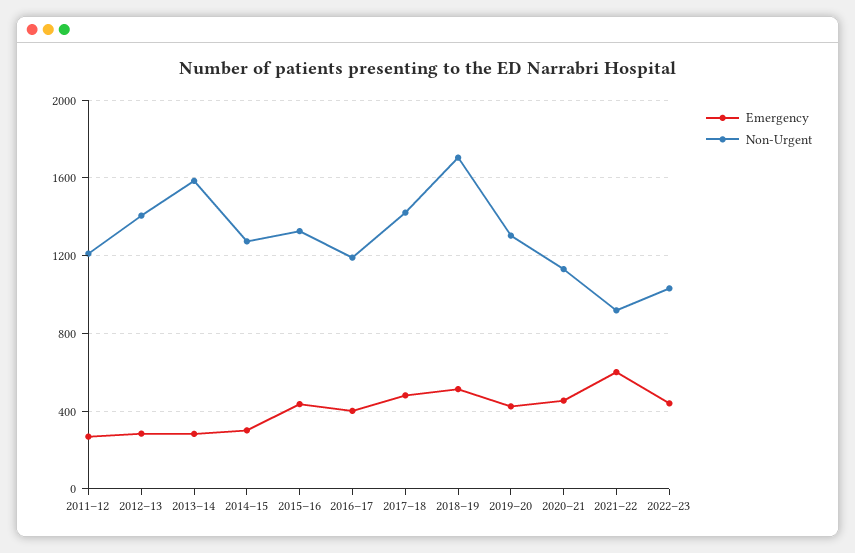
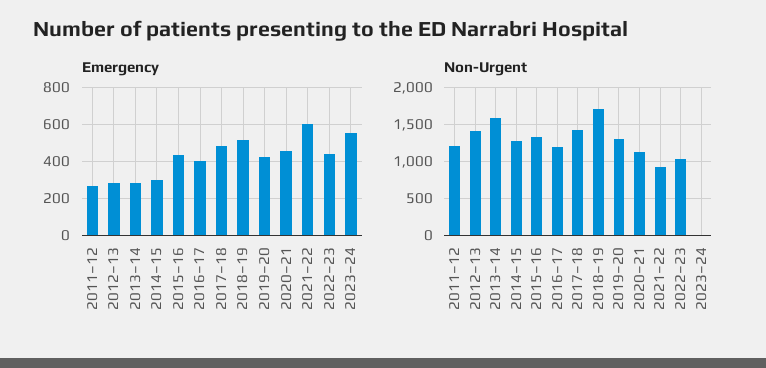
Emergency, 2023–24: none -> 550
Non-Urgent, 2023–24: none -> 0

